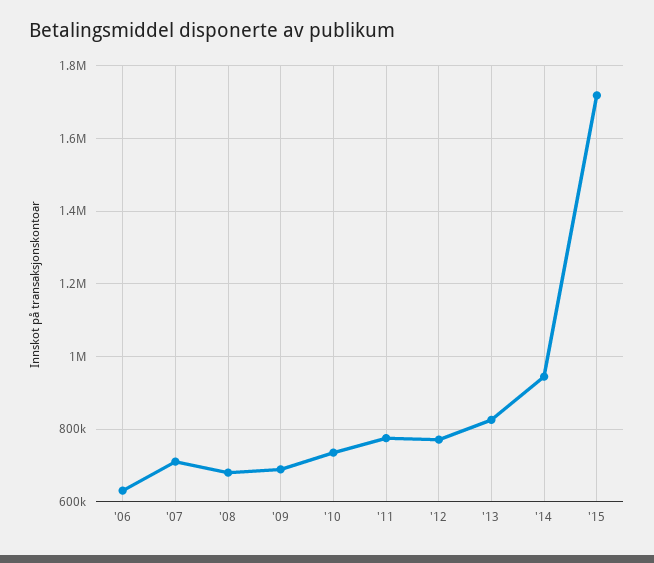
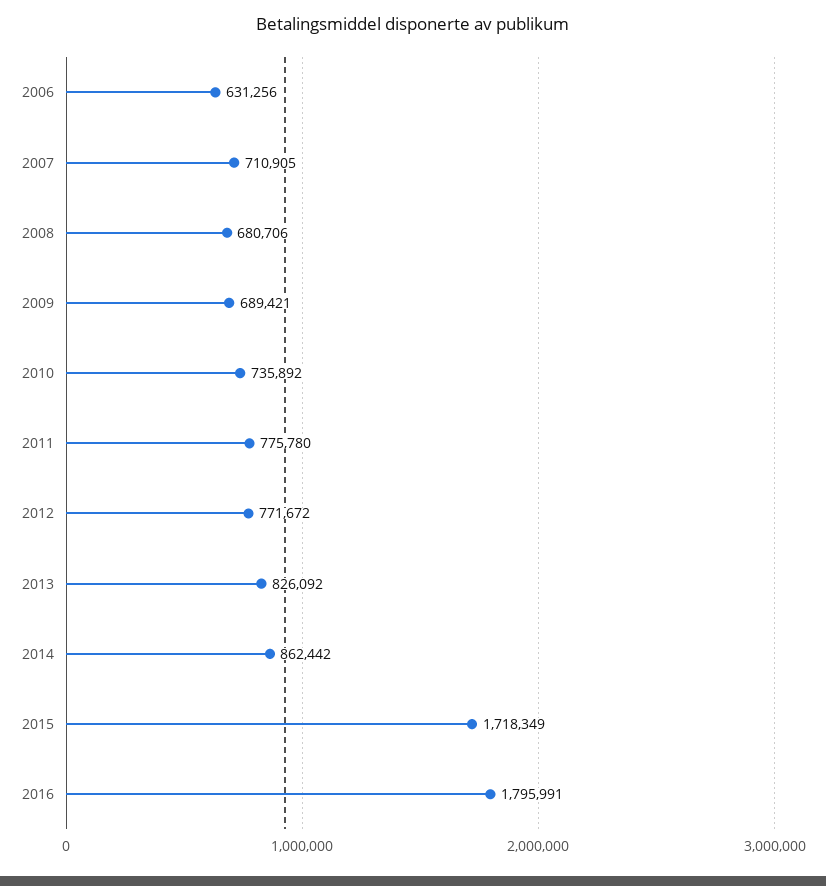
'14: 940000 -> 862442
2016: none -> 1795991

